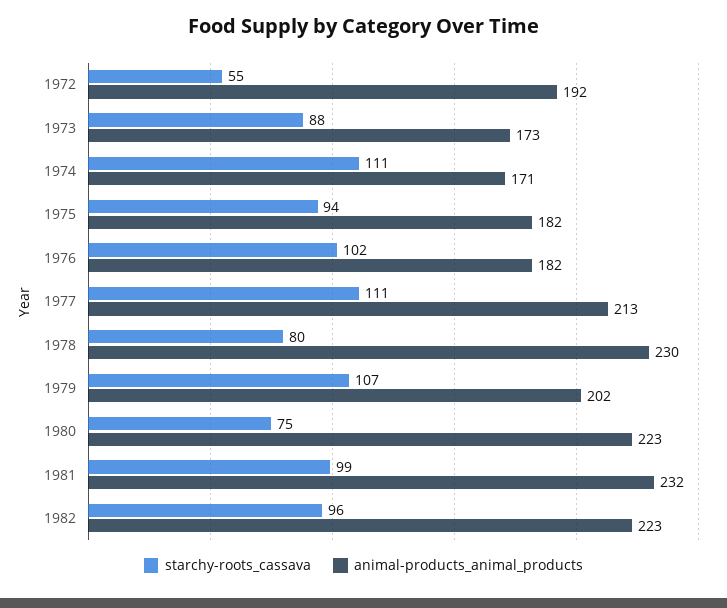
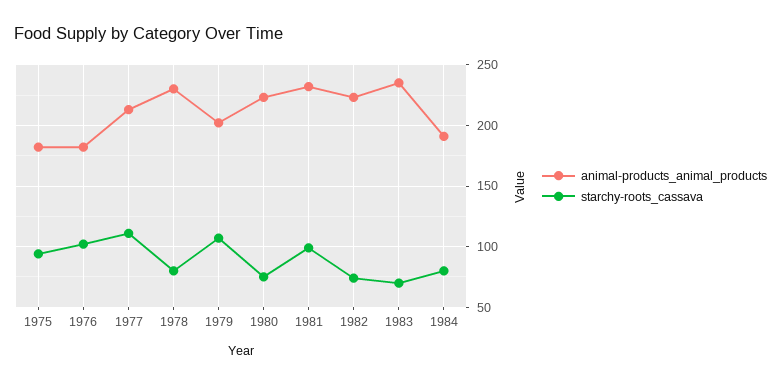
starchy-roots_cassava, 1972: 55 -> none
animal-products_animal_products, 1972: 192 -> none
starchy-roots_cassava, 1973: 88 -> none
animal-products_animal_products, 1973: 173 -> none
starchy-roots_cassava, 1974: 111 -> none
animal-products_animal_products, 1974: 171 -> none
starchy-roots_cassava, 1982: 96 -> 75
animal-products_animal_products, 1983: none -> 235
starchy-roots_cassava, 1983: none -> 70
animal-products_animal_products, 1984: none -> 190
starchy-roots_cassava, 1984: none -> 80

